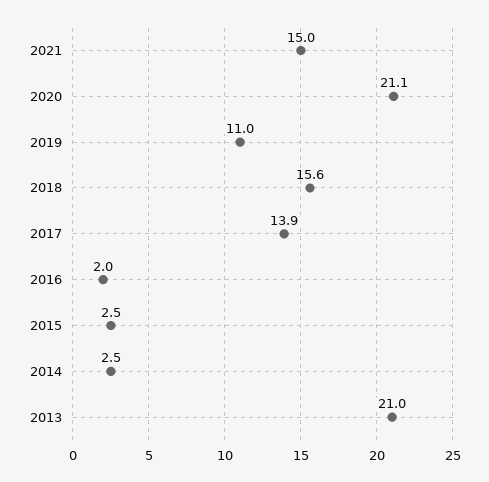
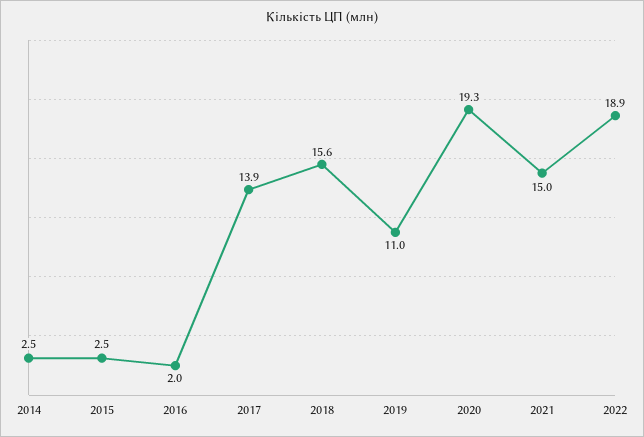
2020: 21.1 -> 19.3
2013: 21 -> none
2022: none -> 18.9

